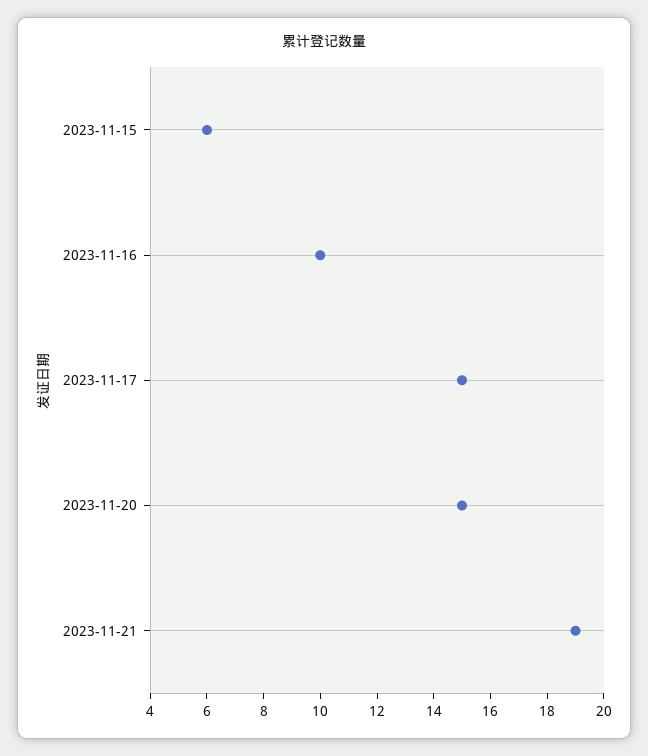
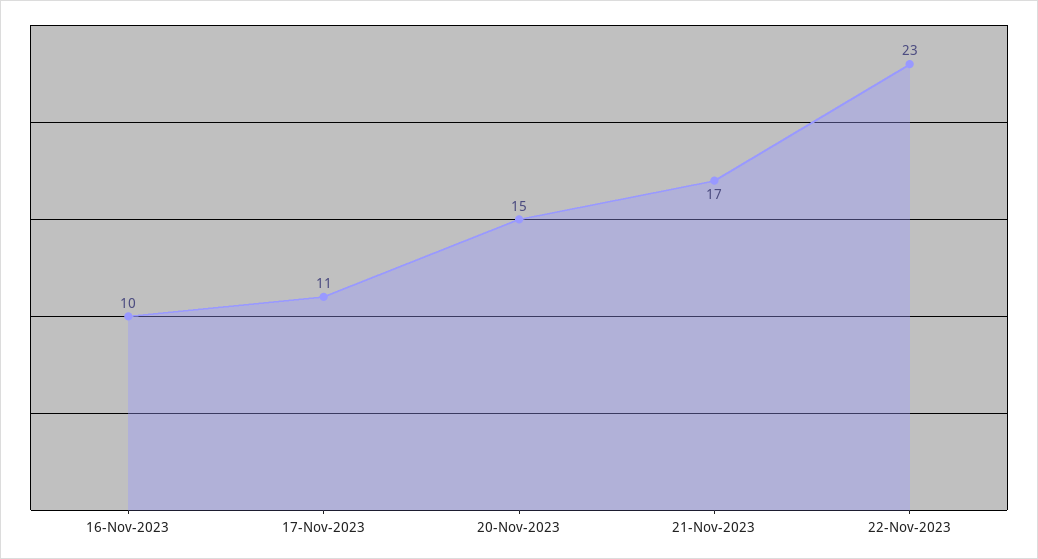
2023-11-15: 6 -> none
2023-11-17: 15 -> 11
2023-11-21: 19 -> 17
22-Nov-2023: none -> 23

